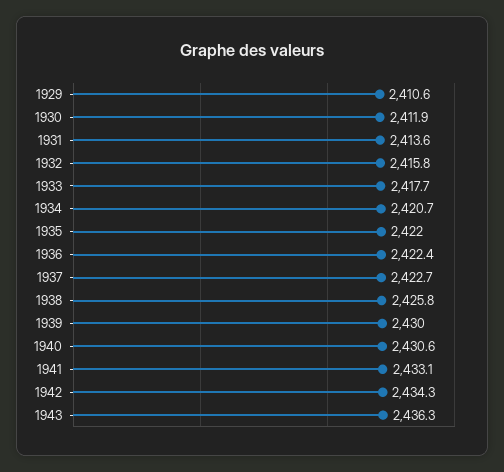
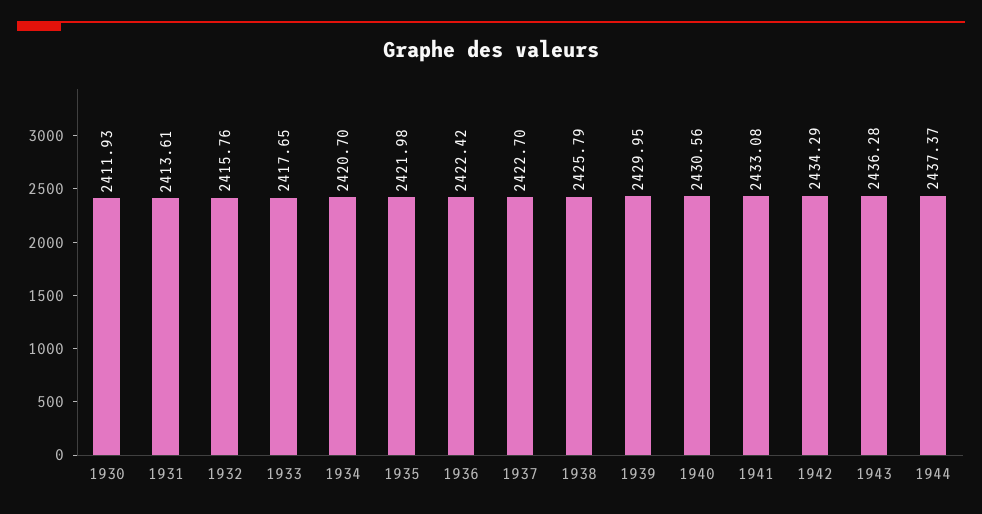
1929: 2410.6 -> none
1944: none -> 2437.37

